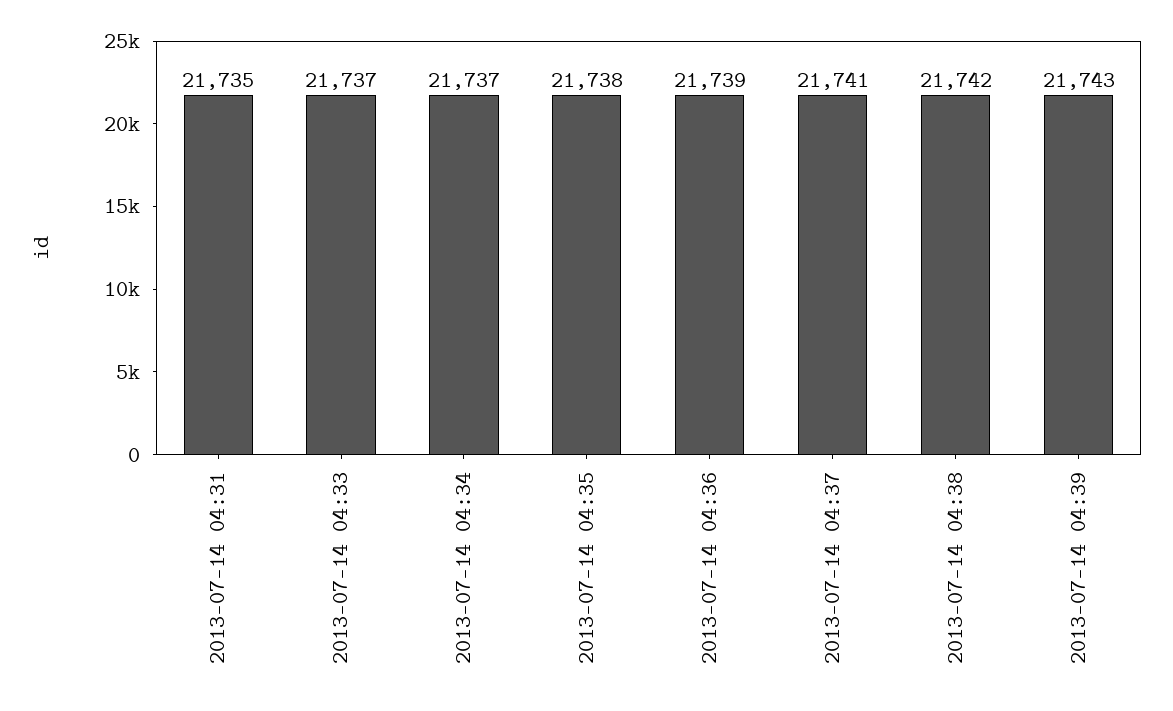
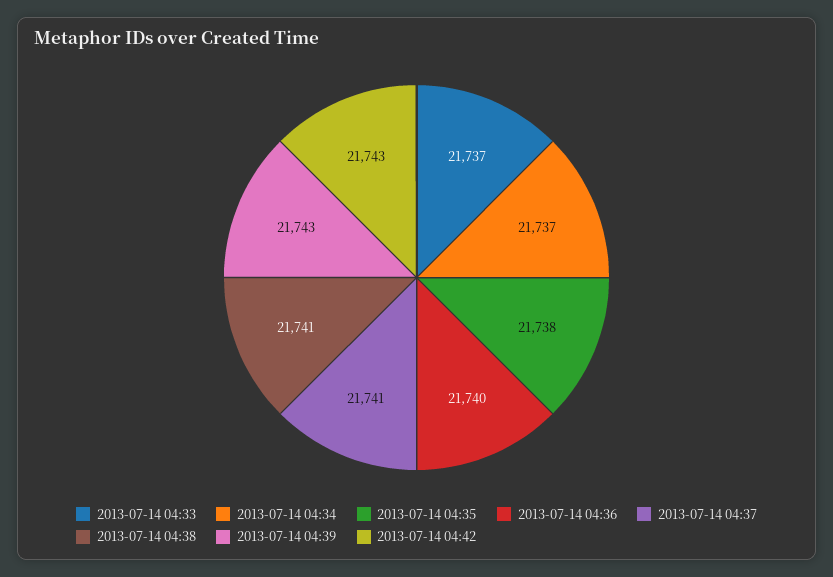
2013-07-14 04:31: 21735 -> none
2013-07-14 04:36: 21739 -> 21740
2013-07-14 04:38: 21742 -> 21741
2013-07-14 04:42: none -> 21743

